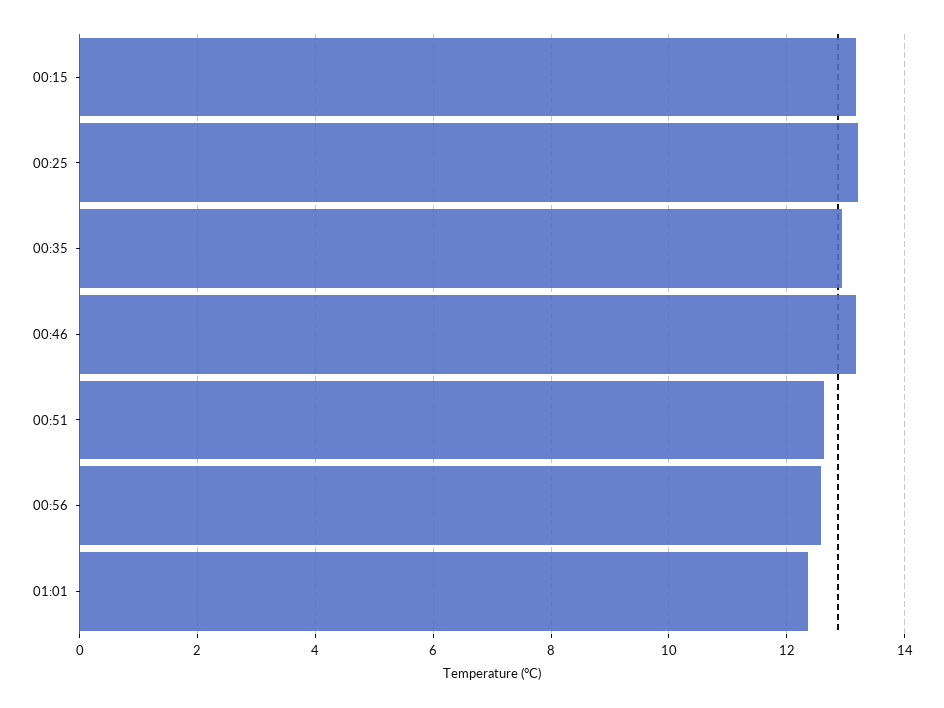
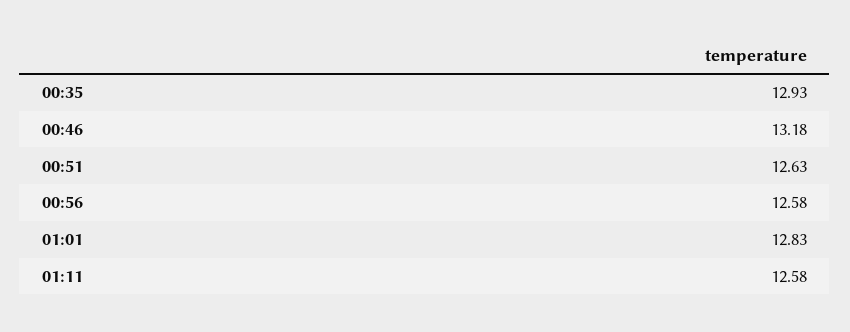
00:15: 13.2 -> none
00:25: 13.2 -> none
01:01: 12.4 -> 12.83
01:11: none -> 12.58

